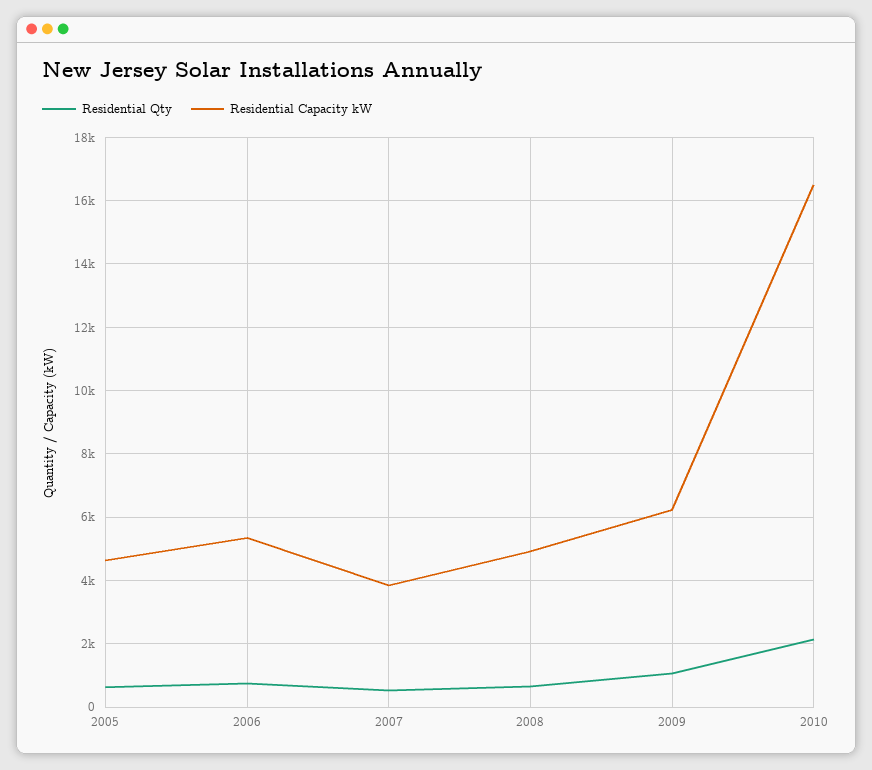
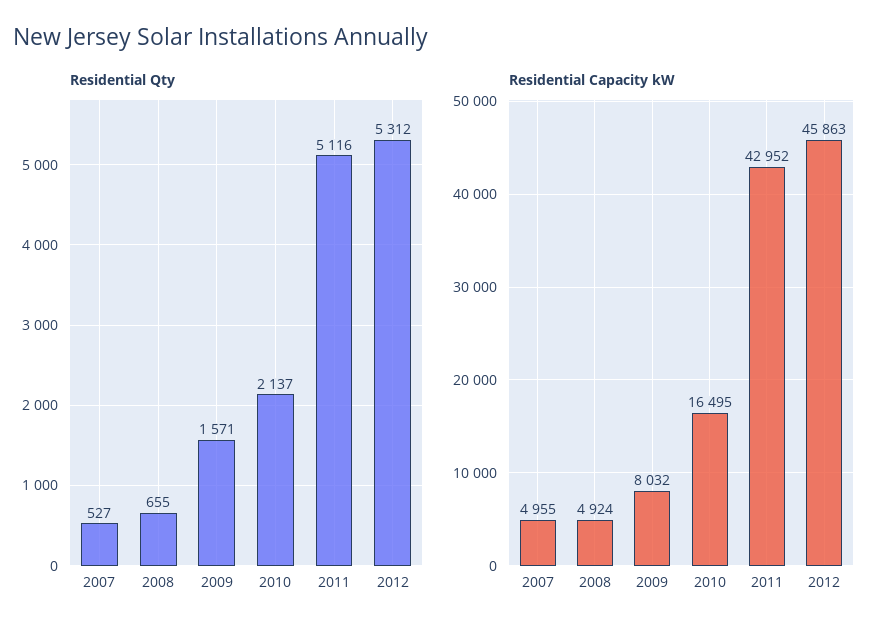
Residential Qty, 2005: 600 -> none
Residential Capacity kW, 2005: 4600 -> none
Residential Qty, 2006: 800 -> none
Residential Capacity kW, 2006: 5400 -> none
Residential Capacity kW, 2007: 3800 -> 4955
Residential Qty, 2009: 1000 -> 1571
Residential Capacity kW, 2009: 6200 -> 8032
Residential Qty, 2011: none -> 5116
Residential Qty, 2012: none -> 5312
Residential Capacity kW, 2011: none -> 42952
Residential Capacity kW, 2012: none -> 45863

